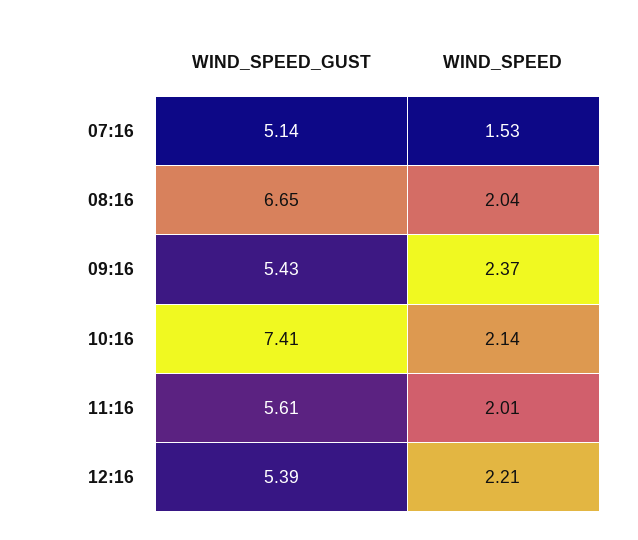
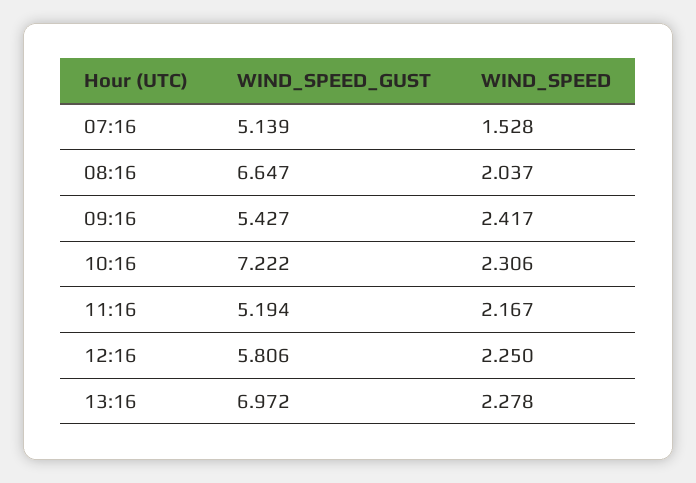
WIND_SPEED, 09:16: 2.37 -> 2.417
WIND_SPEED_GUST, 10:16: 7.41 -> 7.222
WIND_SPEED, 10:16: 2.14 -> 2.306
WIND_SPEED_GUST, 11:16: 5.61 -> 5.194
WIND_SPEED, 11:16: 2.01 -> 2.167
WIND_SPEED_GUST, 12:16: 5.39 -> 5.806
WIND_SPEED, 12:16: 2.21 -> 2.25
WIND_SPEED_GUST, 13:16: none -> 6.972
WIND_SPEED, 13:16: none -> 2.278

